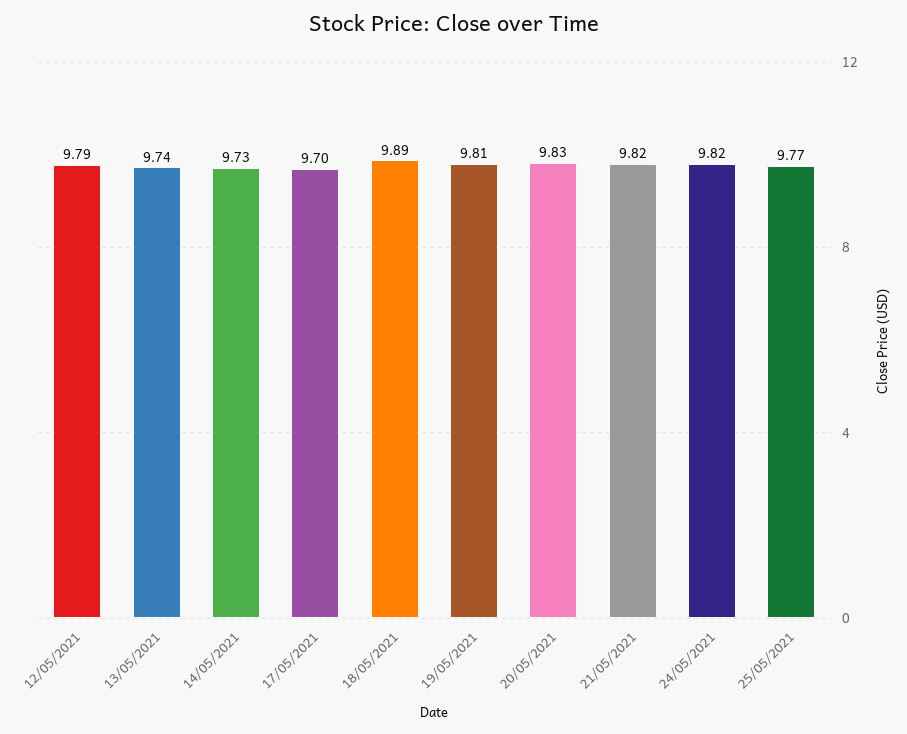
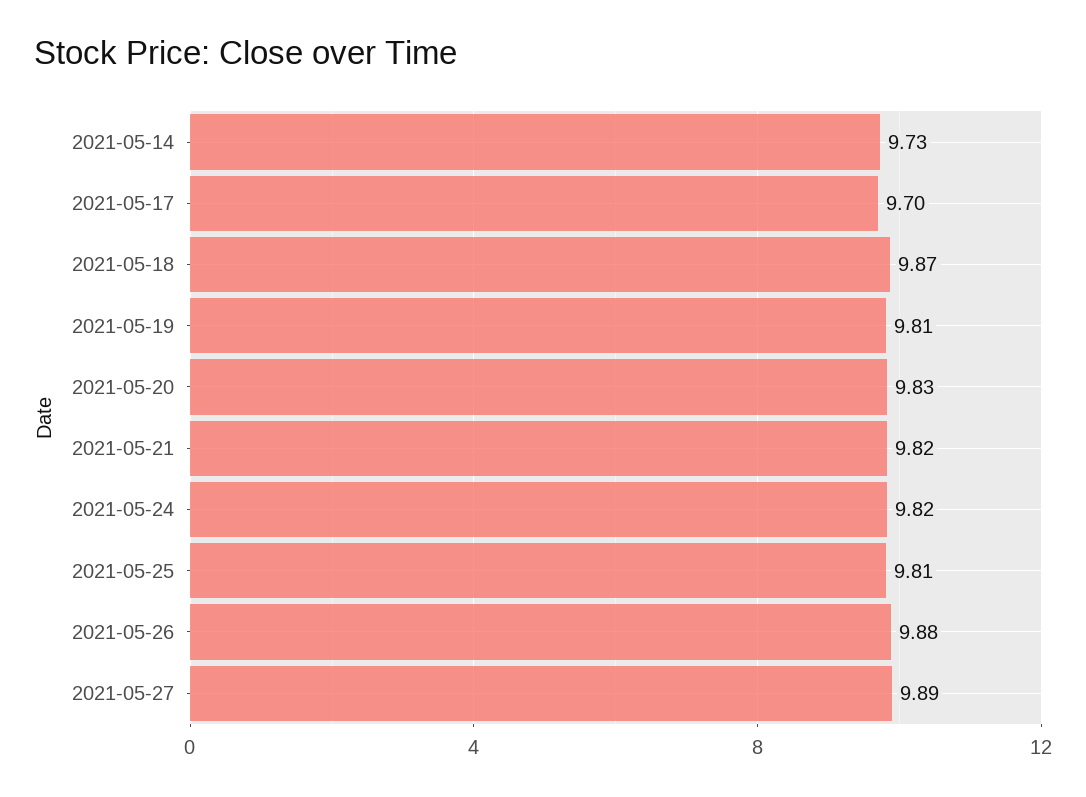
12/05/2021: 9.79 -> none
13/05/2021: 9.74 -> none
18/05/2021: 9.89 -> 9.87
25/05/2021: 9.77 -> 9.81
2021-05-26: none -> 9.88
2021-05-27: none -> 9.89

